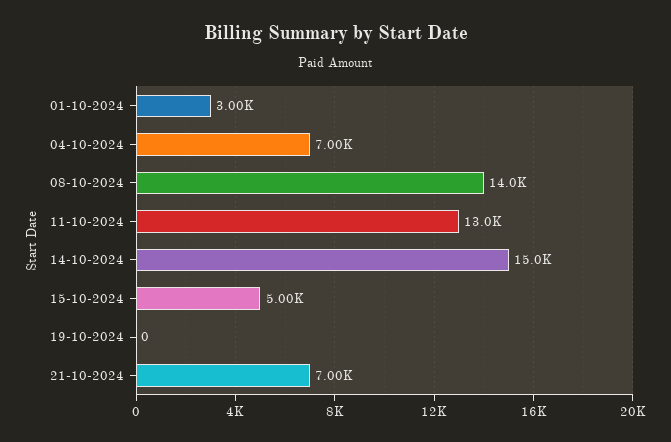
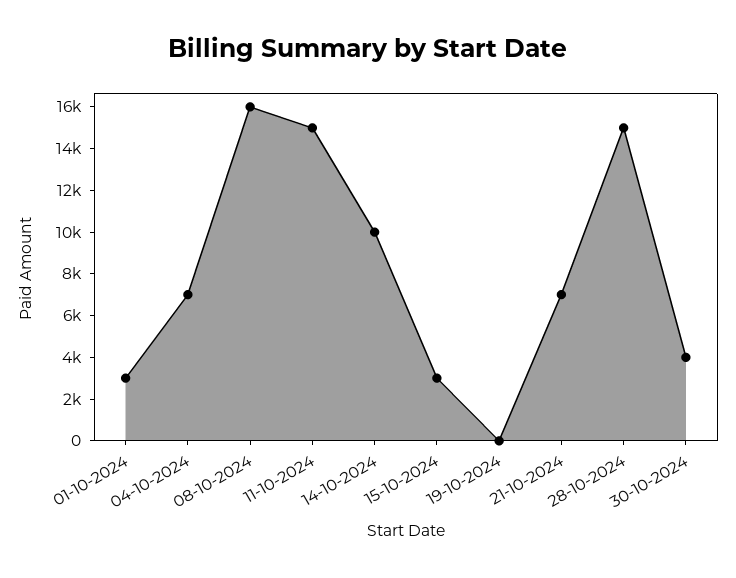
08-10-2024: 14000 -> 16000
11-10-2024: 13000 -> 15000
14-10-2024: 15000 -> 10000
15-10-2024: 5000 -> 3000
28-10-2024: none -> 15000
30-10-2024: none -> 4000

